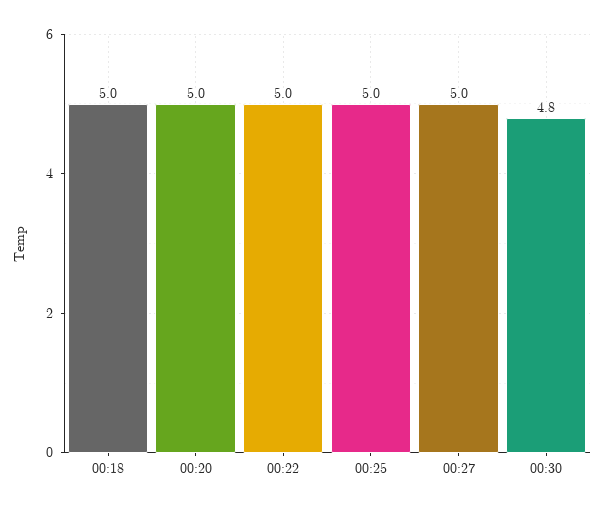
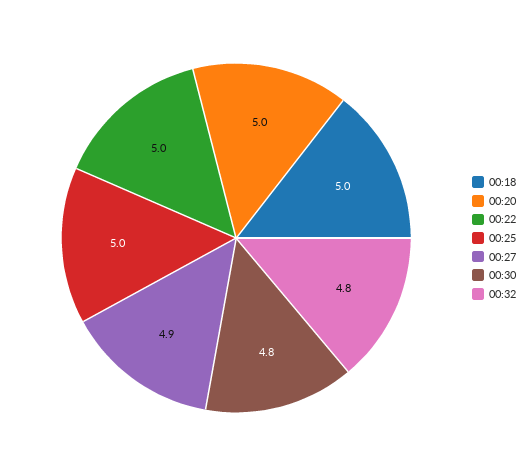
00:27: 5 -> 4.9
00:32: none -> 4.8

